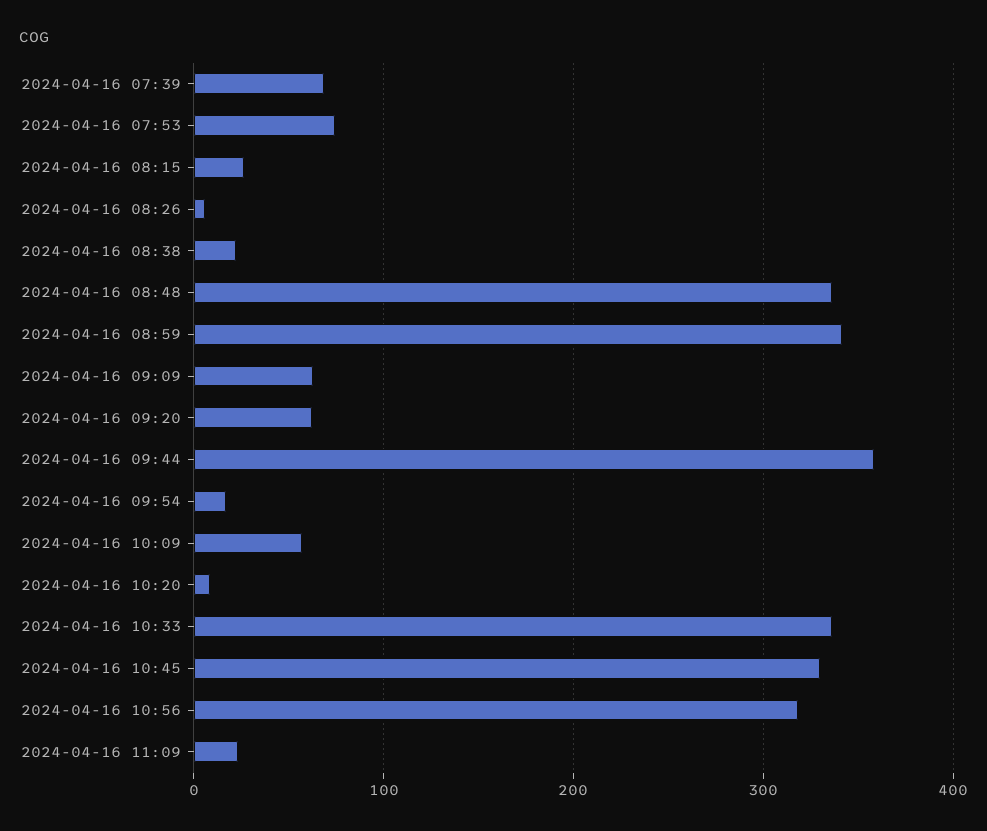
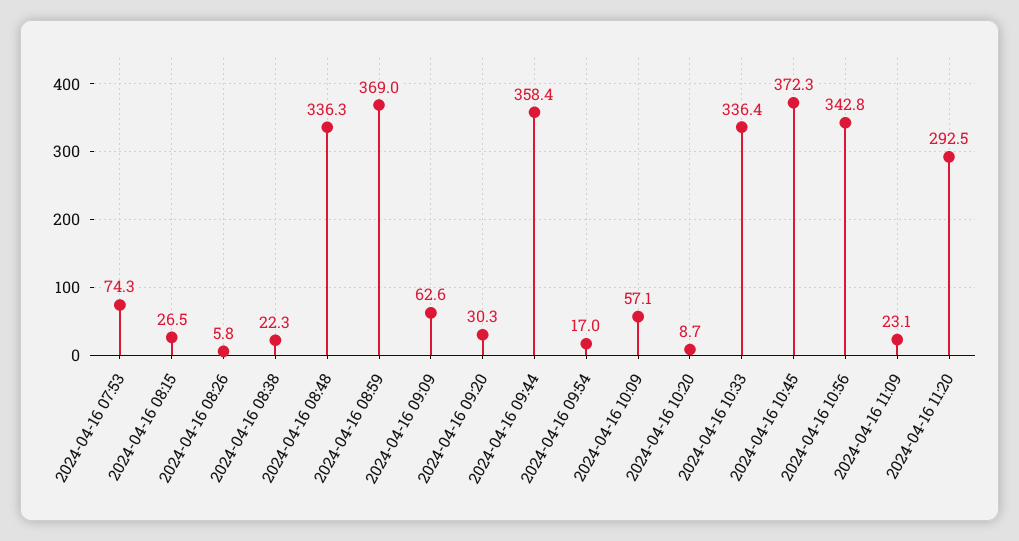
2024-04-16 07:39: 70 -> none
2024-04-16 08:59: 340 -> 369
2024-04-16 09:20: 60 -> 30.3
2024-04-16 10:45: 330 -> 372.3
2024-04-16 10:56: 320 -> 342.8
2024-04-16 11:20: none -> 292.5

